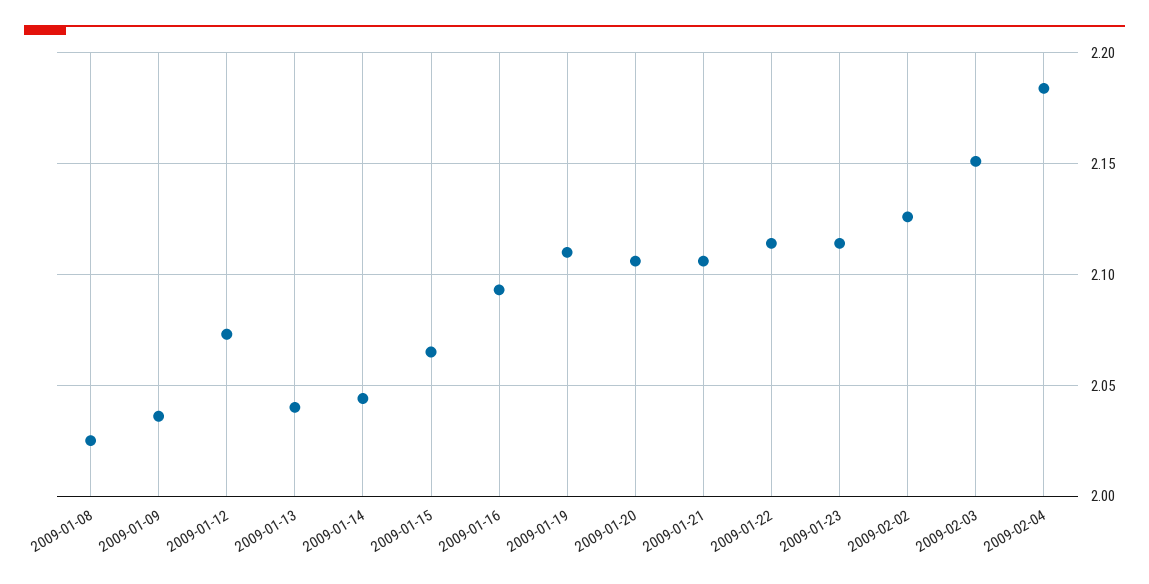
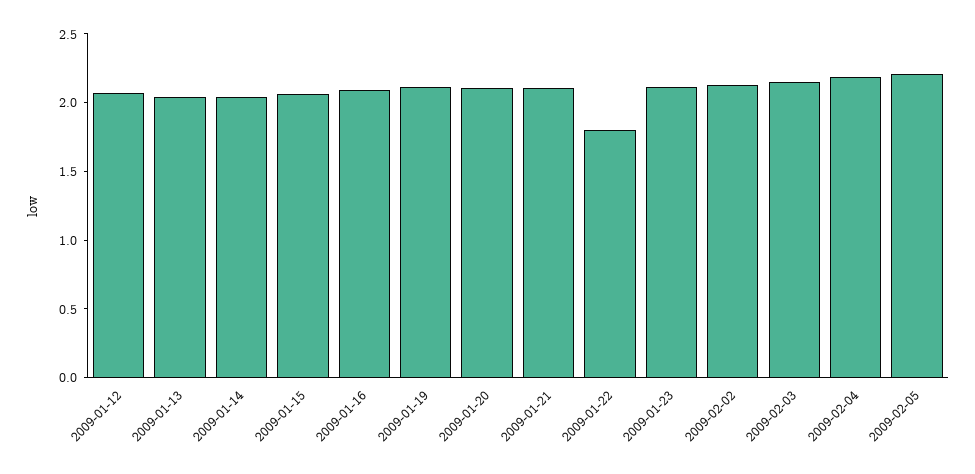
2009-01-08: 2.025 -> none
2009-01-09: 2.035 -> none
2009-01-22: 2.115 -> 1.8
2009-02-05: none -> 2.2

